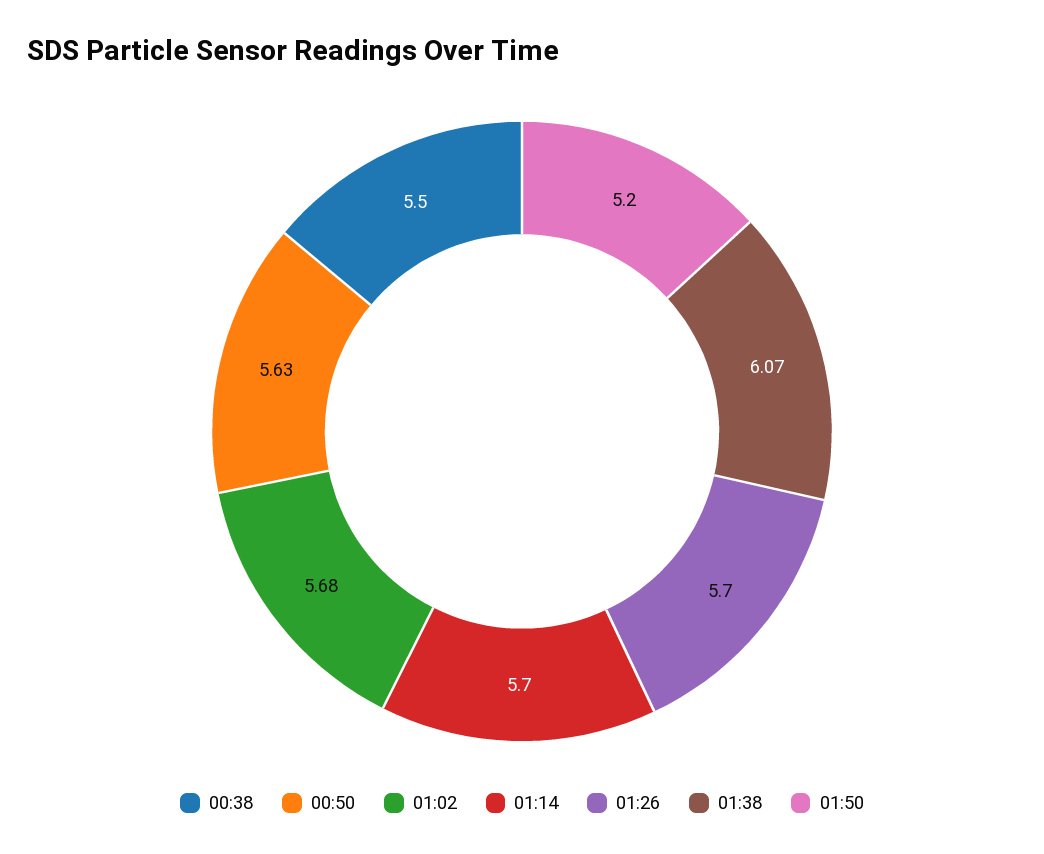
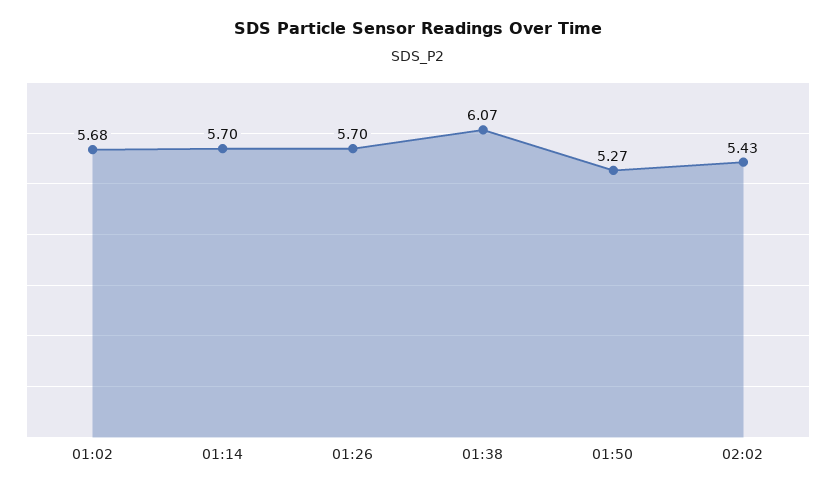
00:38: 5.5 -> none
00:50: 5.63 -> none
01:50: 5.2 -> 5.27
02:02: none -> 5.43

